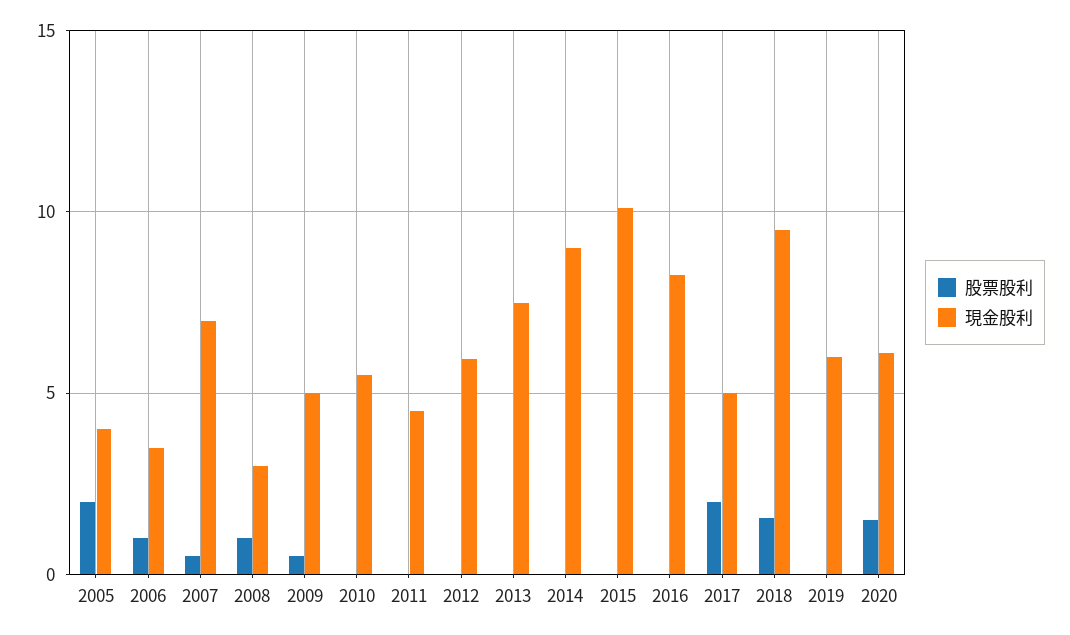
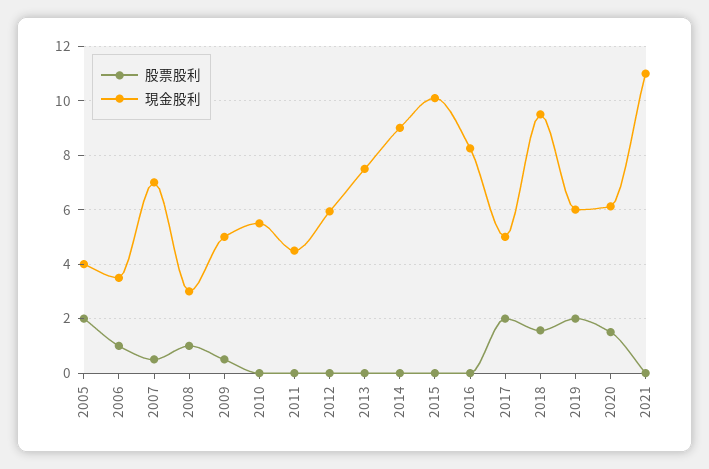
股票股利, 2019: 0 -> 2
股票股利, 2021: none -> 0
現金股利, 2021: none -> 11

